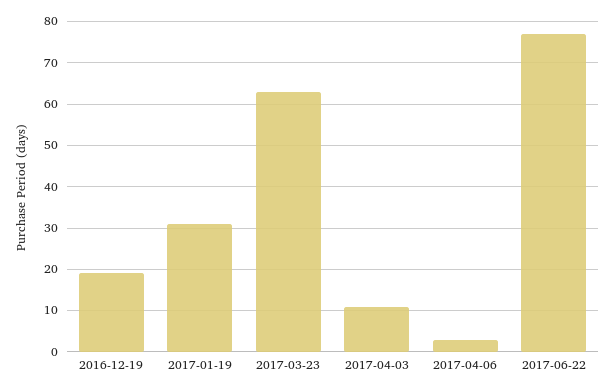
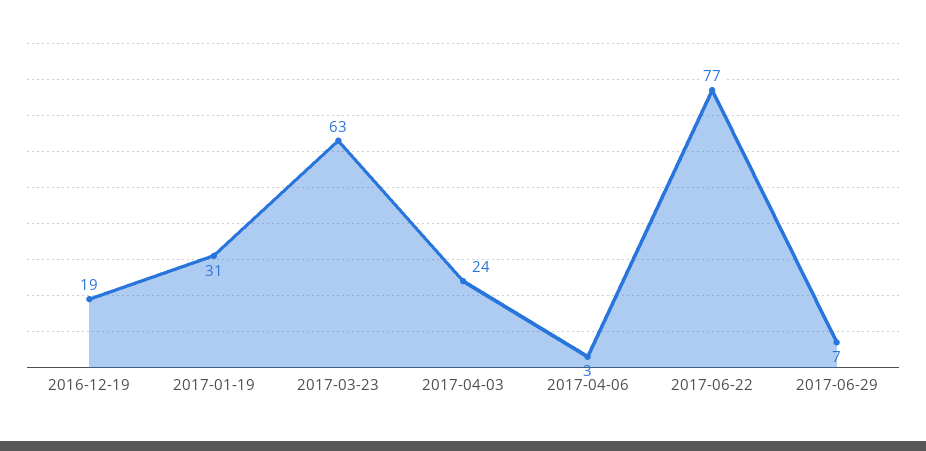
2017-04-03: 10 -> 24
2017-06-29: none -> 7

